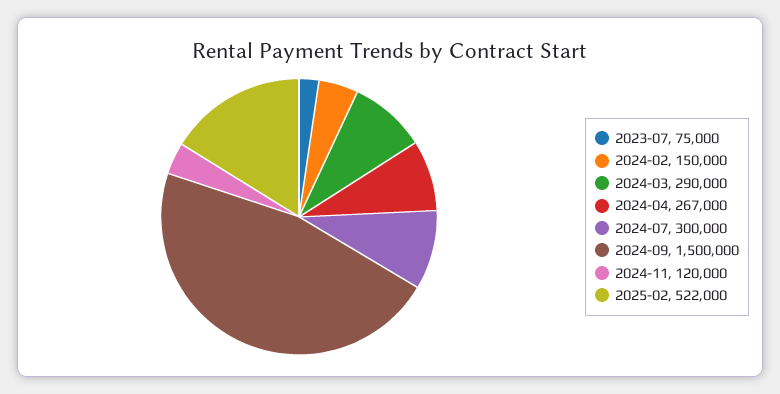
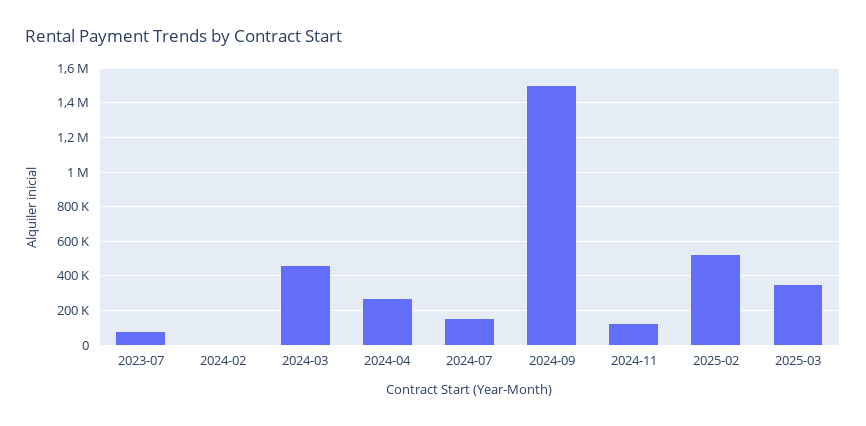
2024-02: 150000 -> 0
2024-03: 290000 -> 450000
2024-07: 300000 -> 150000
2025-03: none -> 350000

